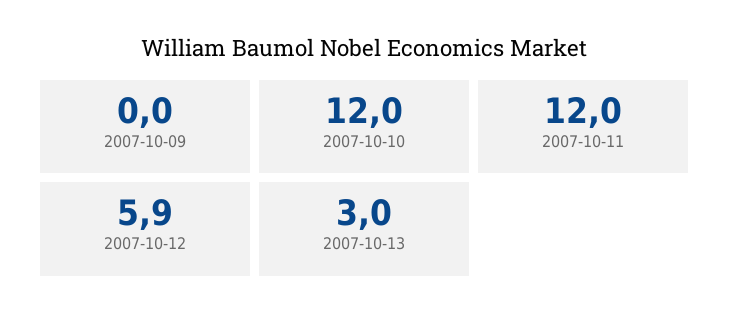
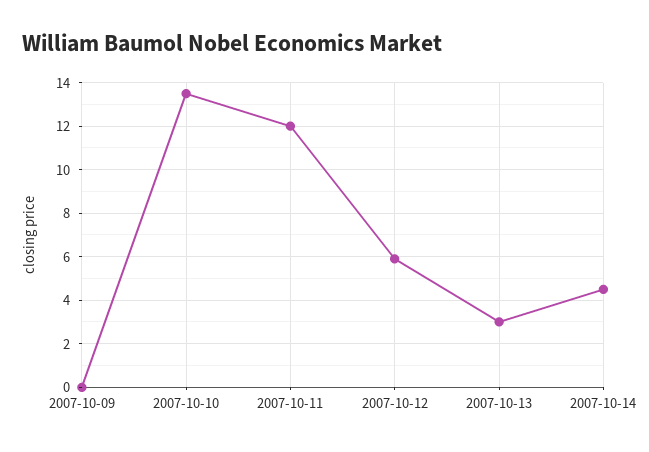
2007-10-10: 12 -> 13.5
2007-10-14: none -> 4.5

